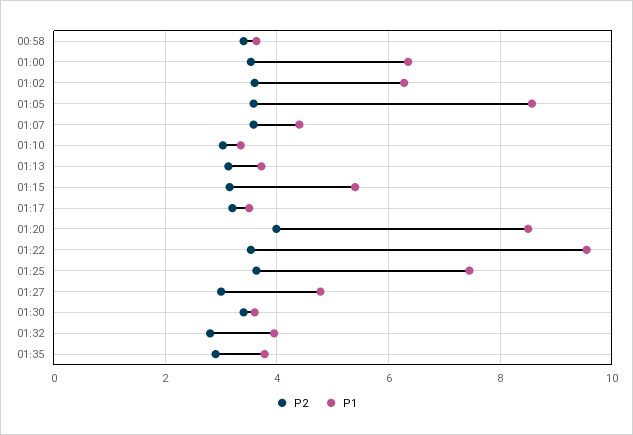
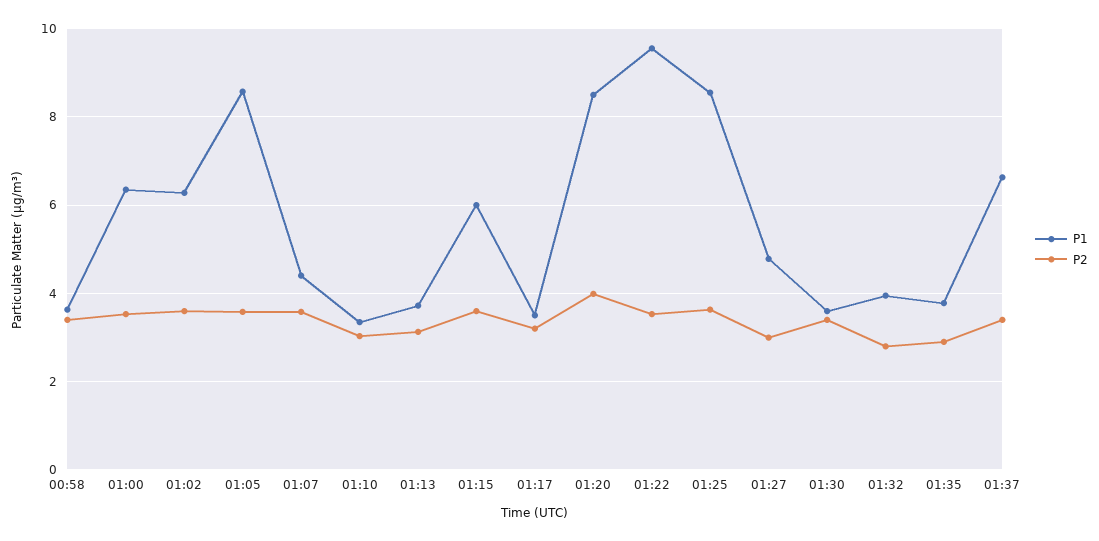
P2, 01:15: 3.2 -> 3.6
P1, 01:15: 5.4 -> 6
P1, 01:25: 7.4 -> 8.6
P1, 01:37: none -> 6.6
P2, 01:37: none -> 3.4

